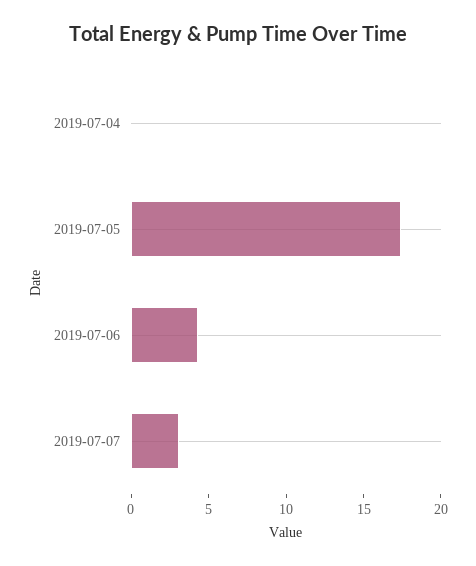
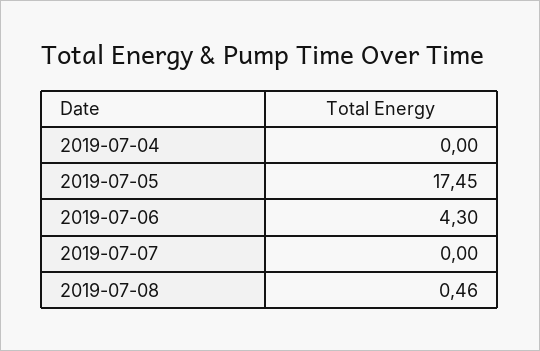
2019-07-07: 3 -> 0
2019-07-08: none -> 0.46

